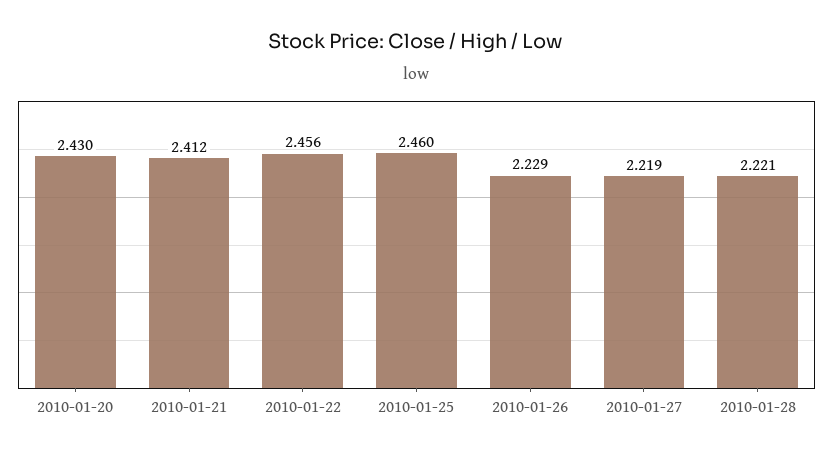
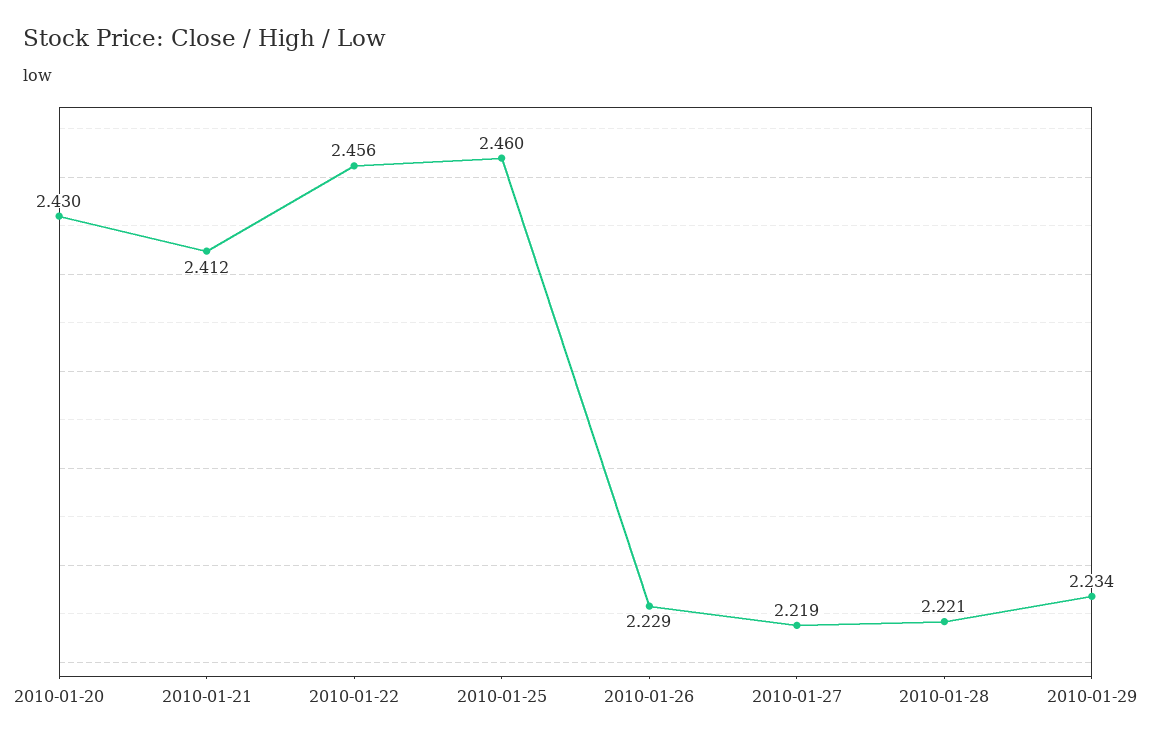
2010-01-29: none -> 2.234

